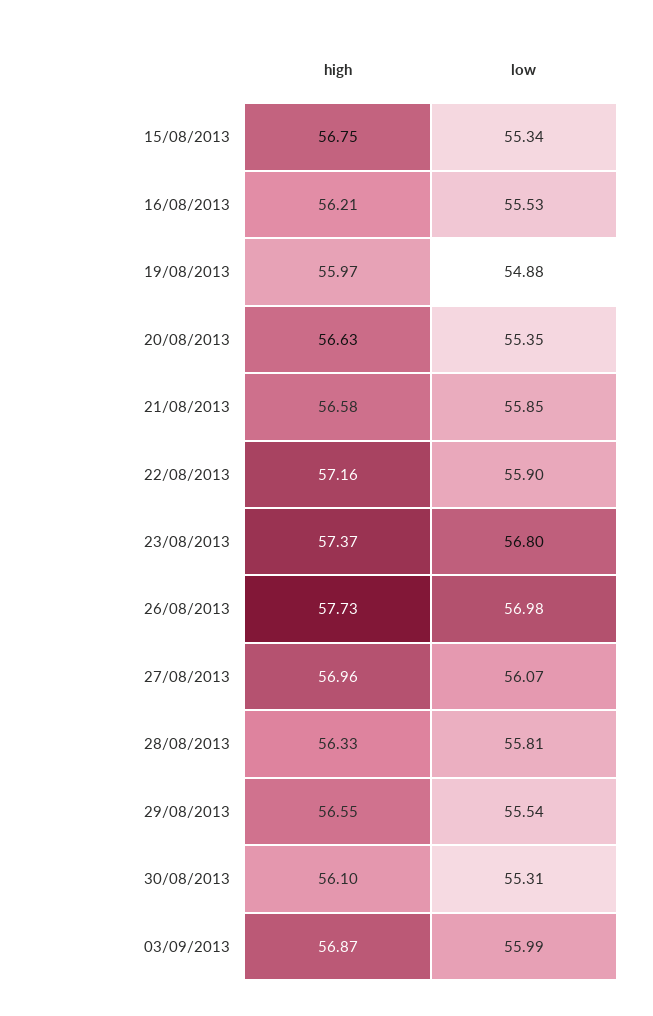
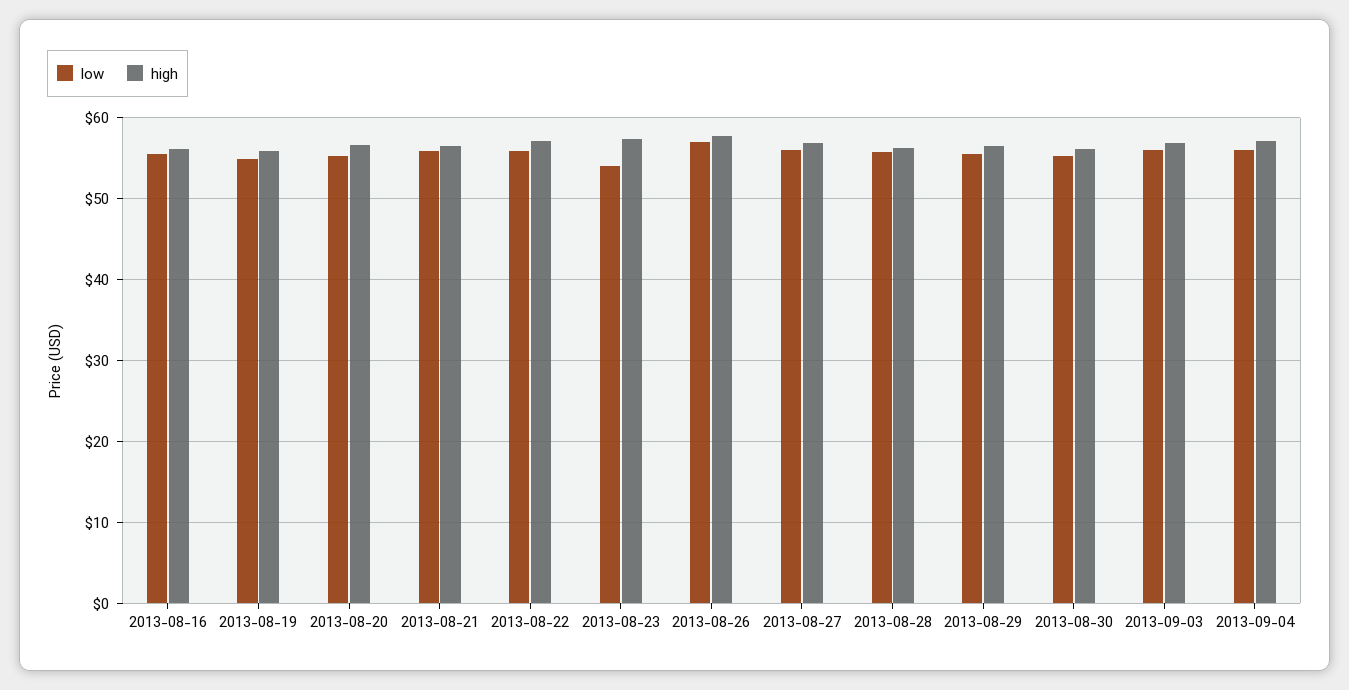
high, 15/08/2013: 56.75 -> none
low, 15/08/2013: 55.34 -> none
low, 23/08/2013: 56.8 -> 54
low, 2013-09-04: none -> 56
high, 2013-09-04: none -> 57

